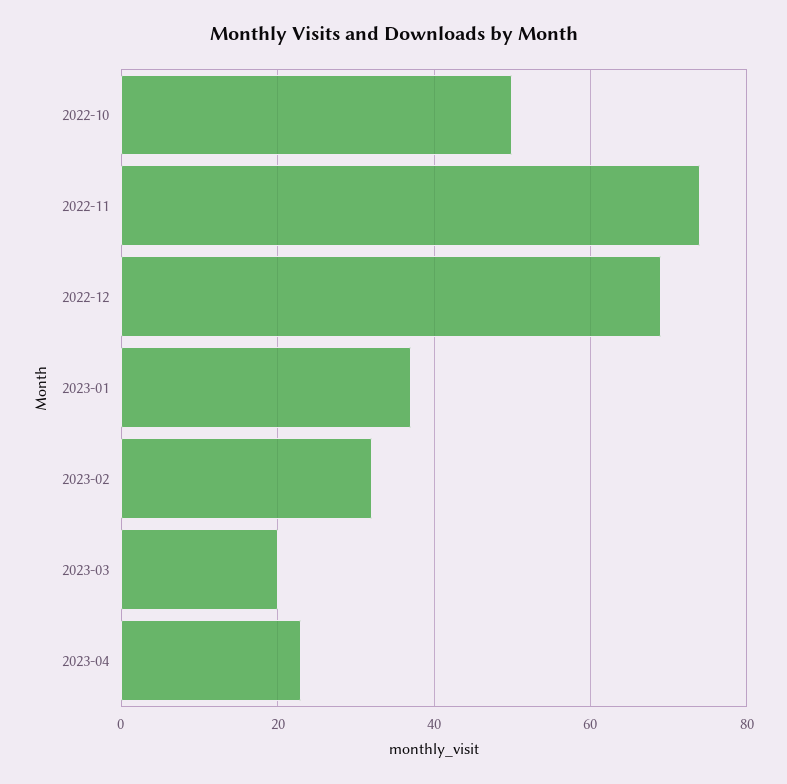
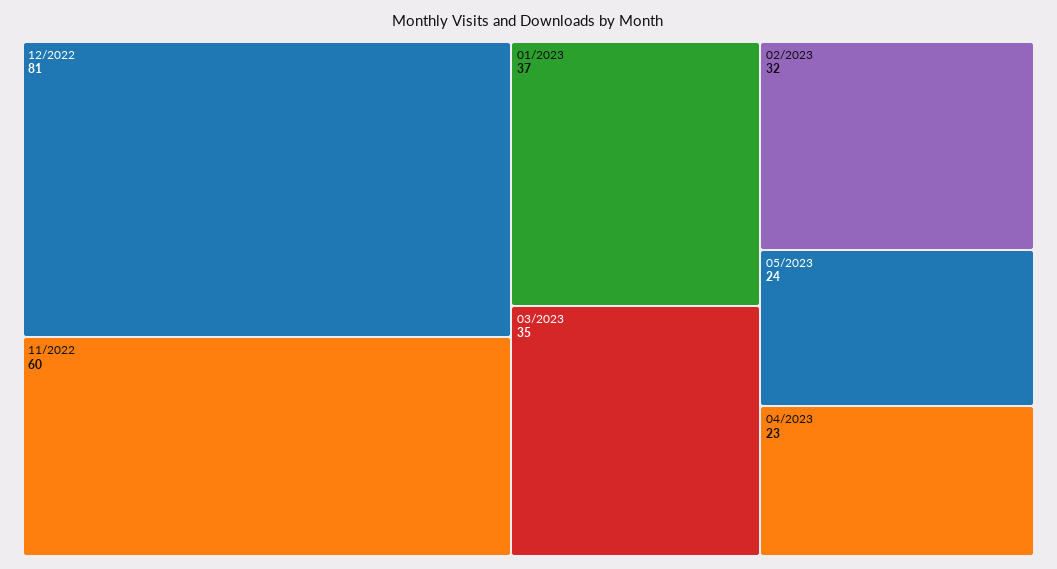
2022-10: 50 -> none
2022-11: 75 -> 60
2022-12: 70 -> 81
2023-03: 20 -> 35
05/2023: none -> 24

